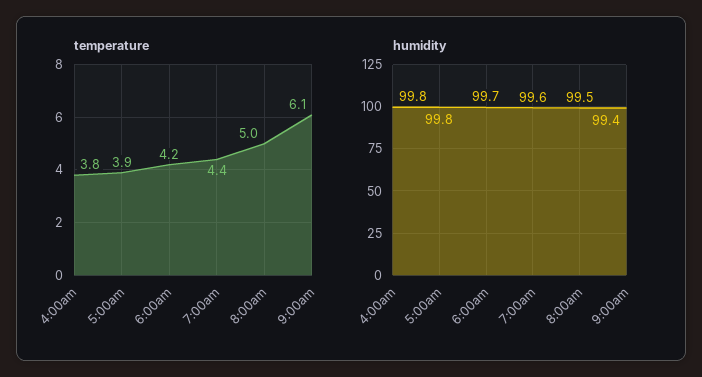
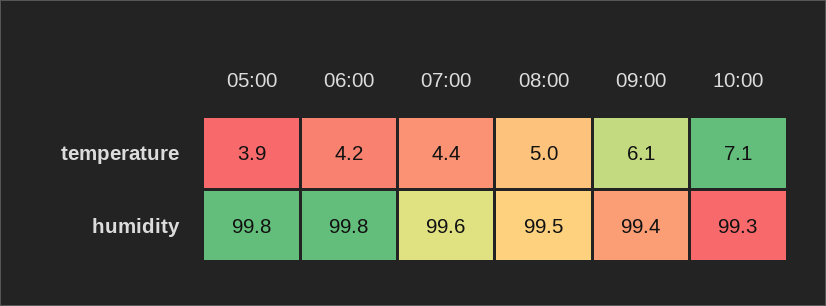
temperature, 4:00am: 3.8 -> none
humidity, 4:00am: 99.8 -> none
humidity, 6:00am: 99.7 -> 99.8
temperature, 10:00: none -> 7.1
humidity, 10:00: none -> 99.3

